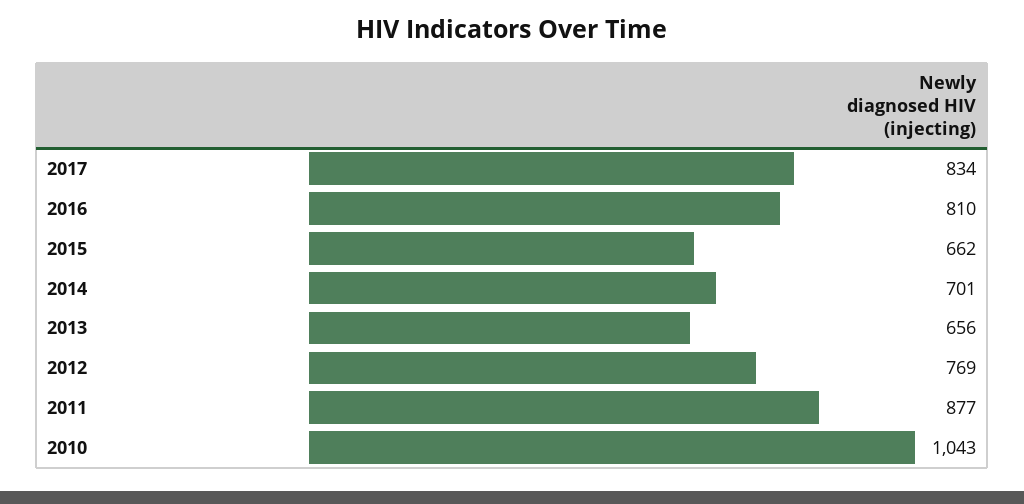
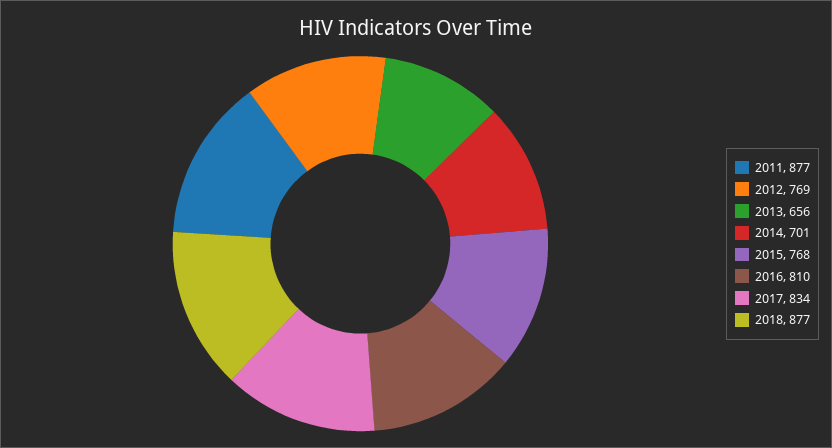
2015: 662 -> 768
2010: 1043 -> none
2018: none -> 877

